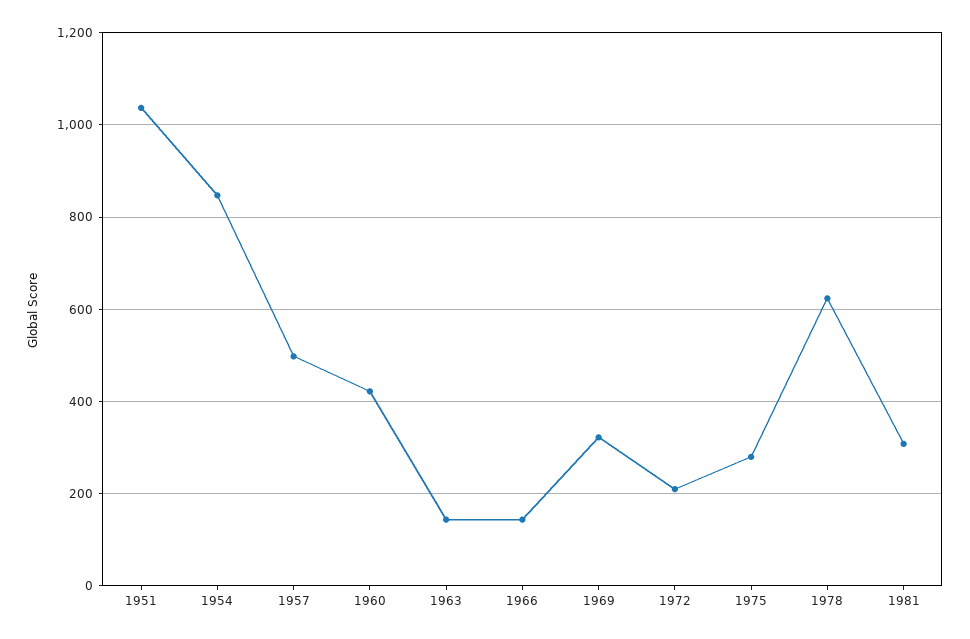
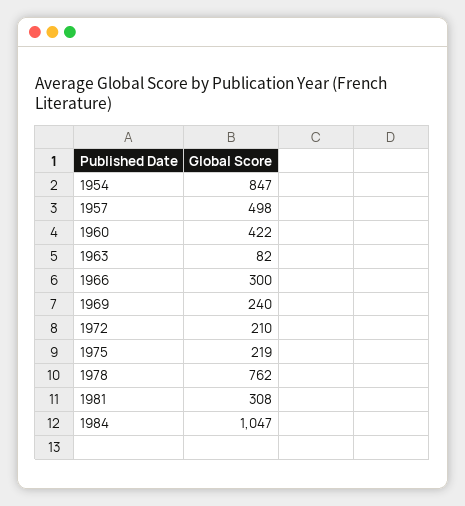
1951: 1040 -> none
1963: 140 -> 82
1966: 140 -> 300
1969: 320 -> 240
1975: 280 -> 219
1978: 620 -> 762
1984: none -> 1047

